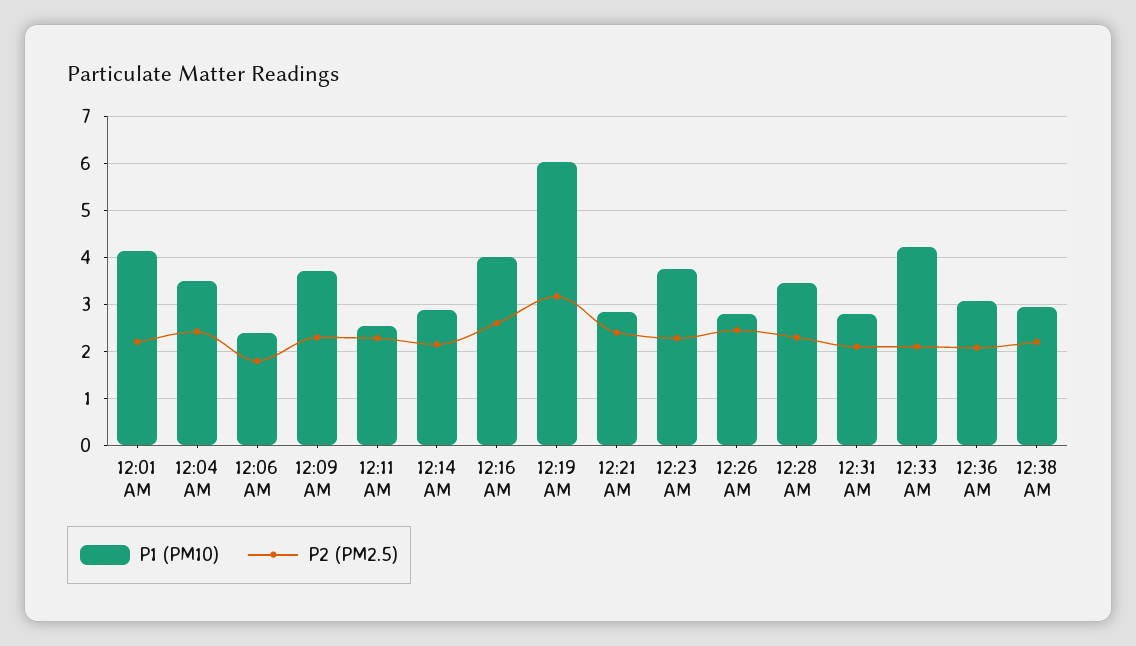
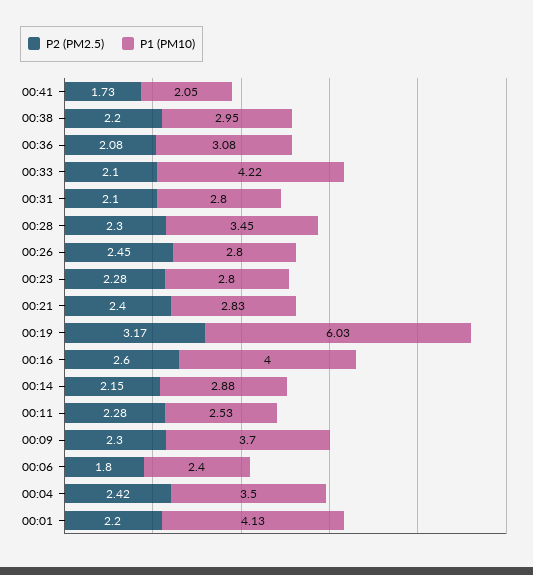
P1 (PM10), 12:23 AM: 3.8 -> 2.8
P2 (PM2.5), 00:41: none -> 1.73
P1 (PM10), 00:41: none -> 2.05

